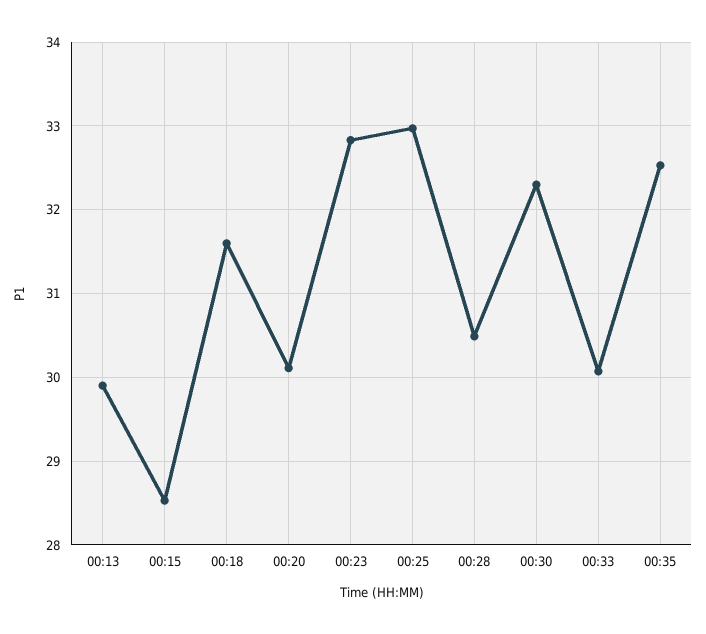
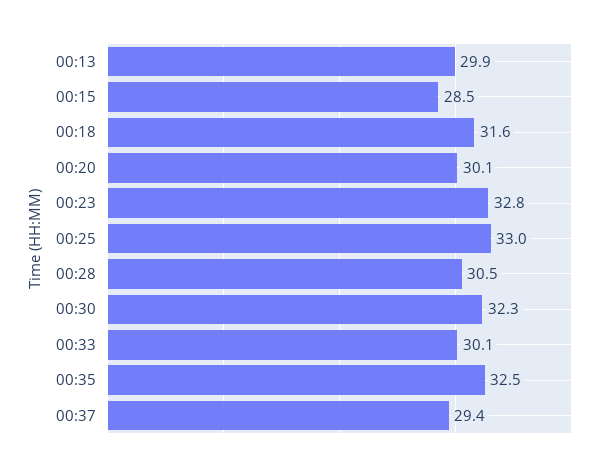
00:37: none -> 29.4

